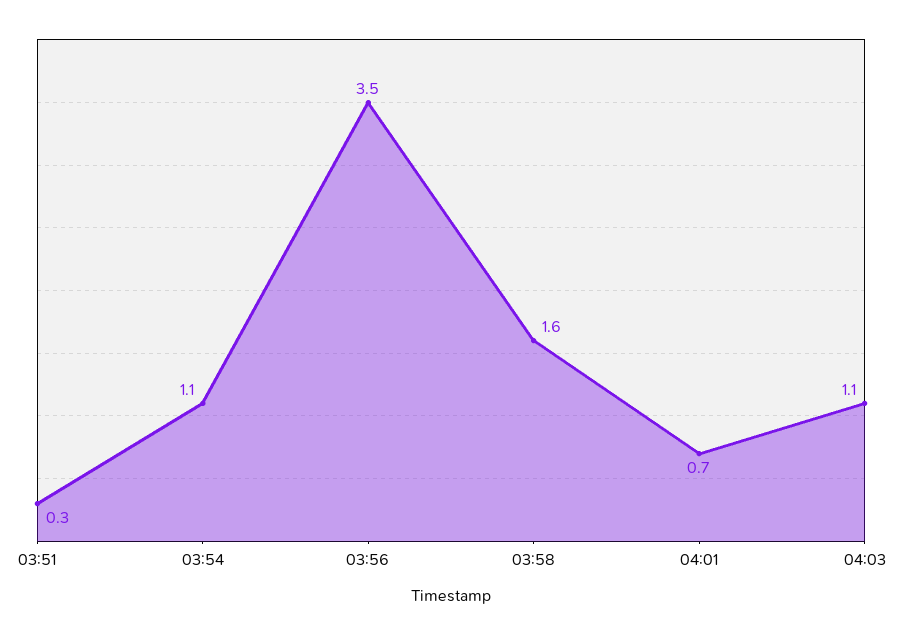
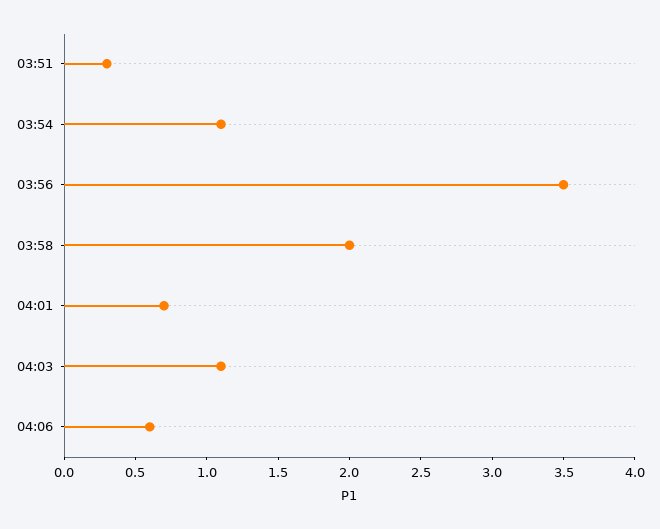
03:58: 1.6 -> 2
04:06: none -> 0.6

